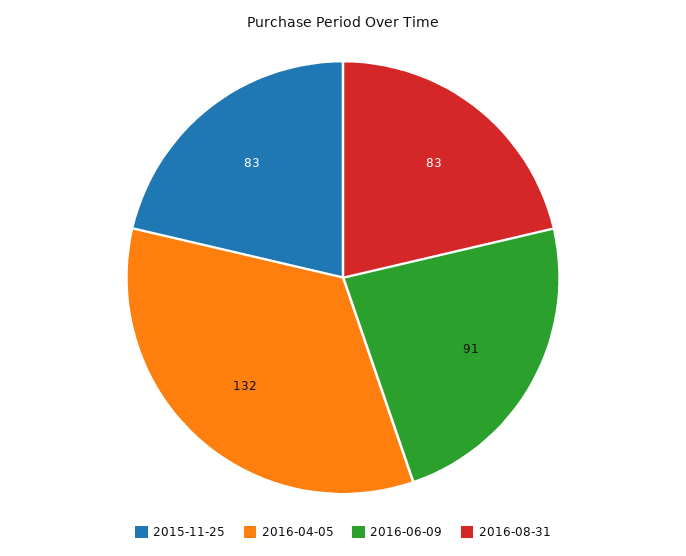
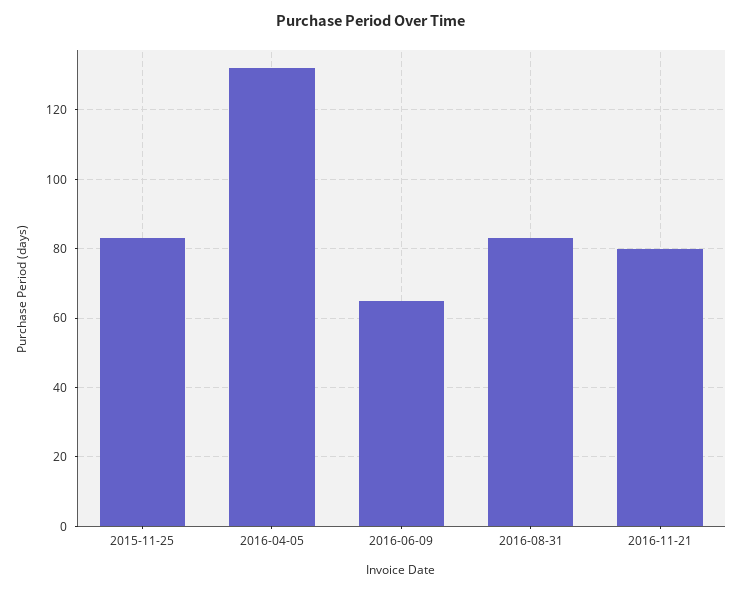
2016-06-09: 91 -> 65
2016-11-21: none -> 80

